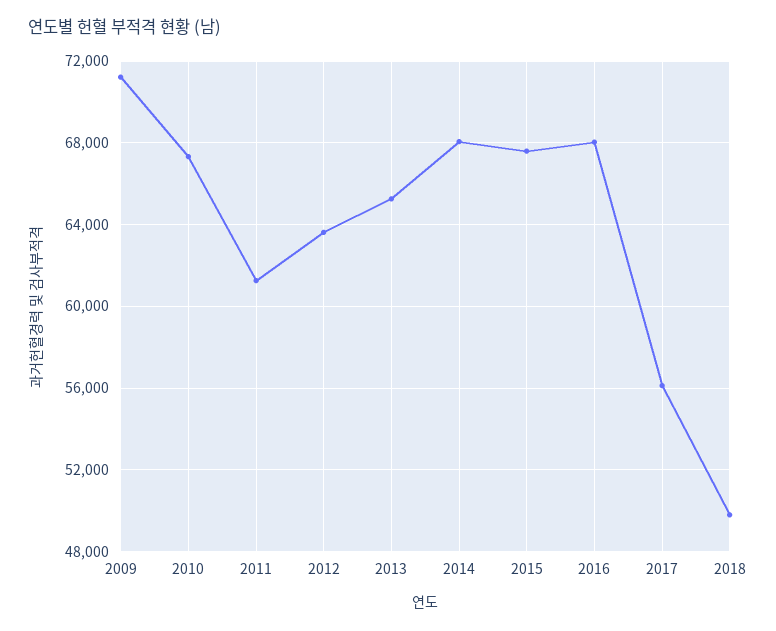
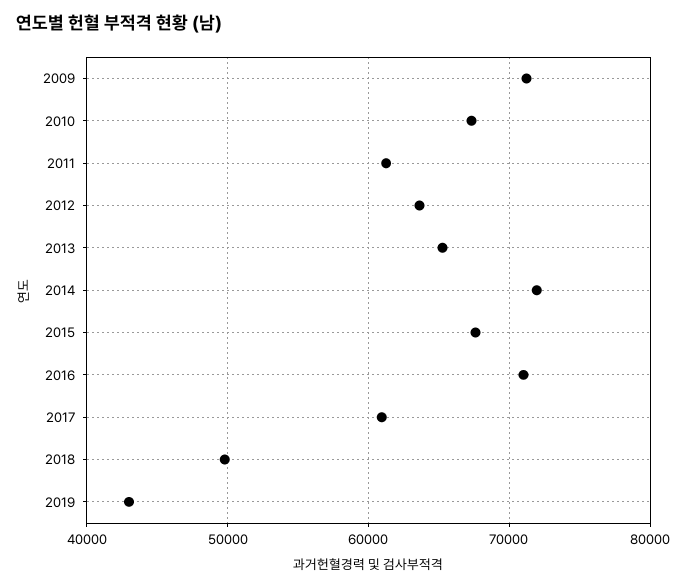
2014: 68000 -> 72000
2016: 68000 -> 71000
2017: 56000 -> 61000
2019: none -> 43000

